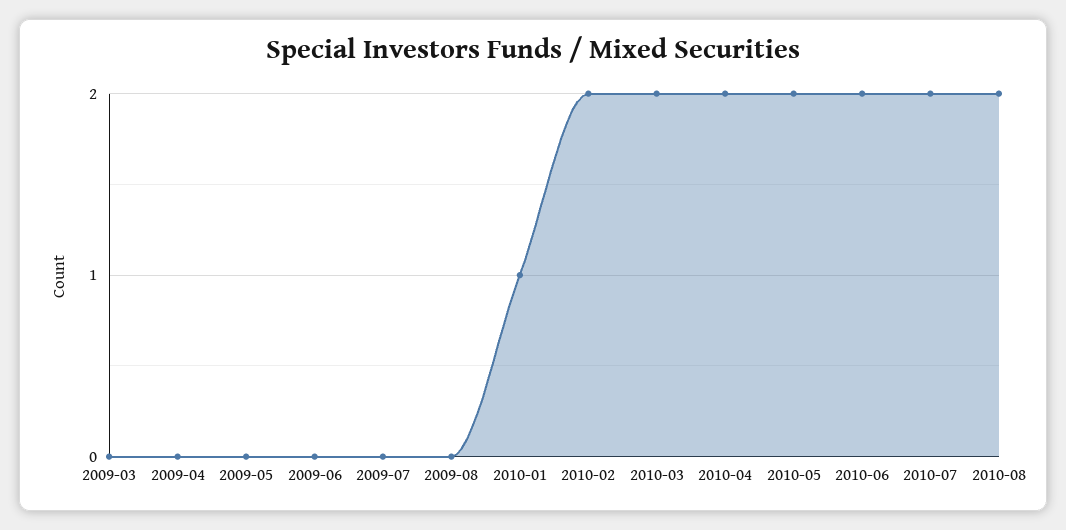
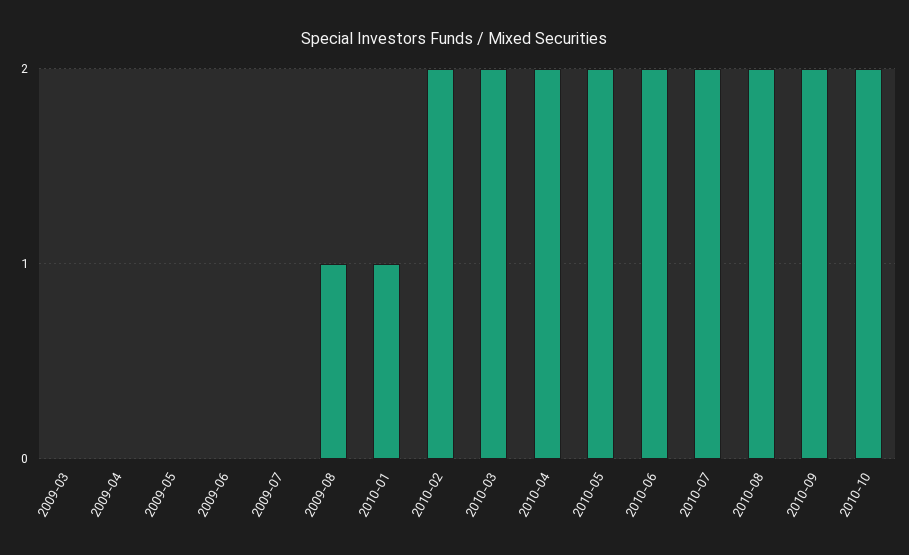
2009-08: 0 -> 1
2010-09: none -> 2
2010-10: none -> 2

